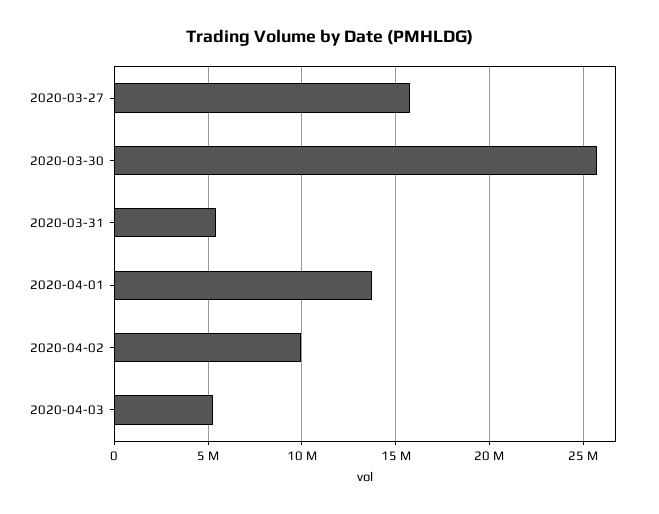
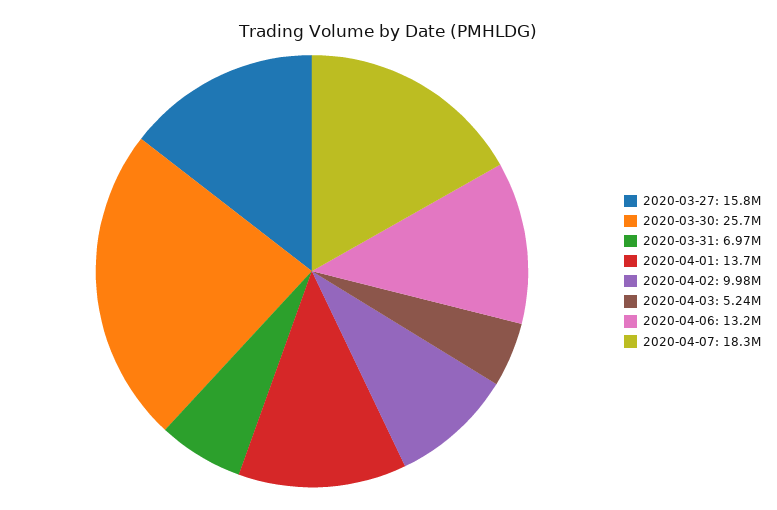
2020-03-31: 5500000 -> 6970000
2020-04-06: none -> 13200000
2020-04-07: none -> 18300000

